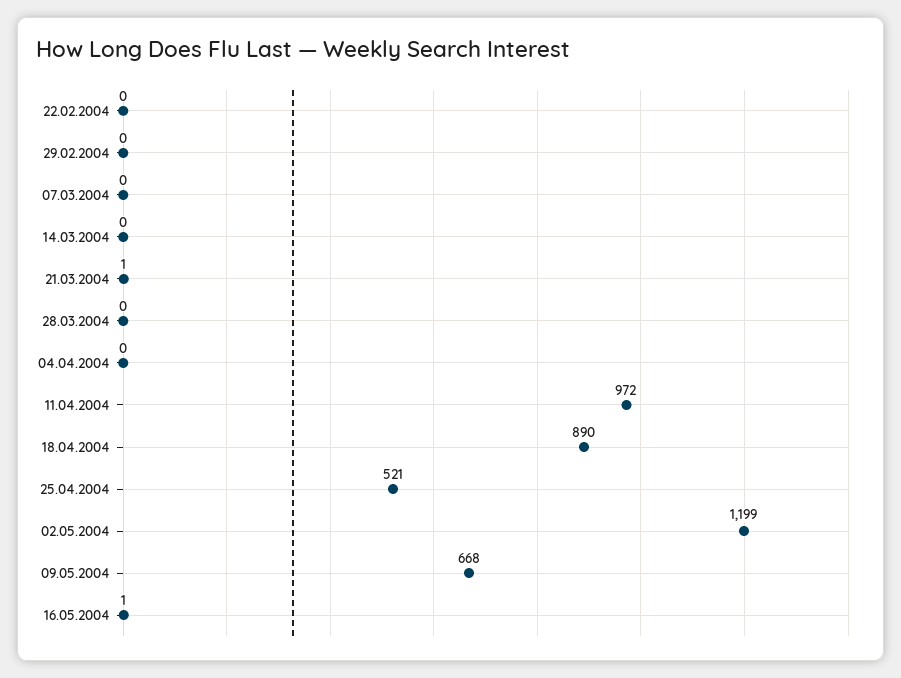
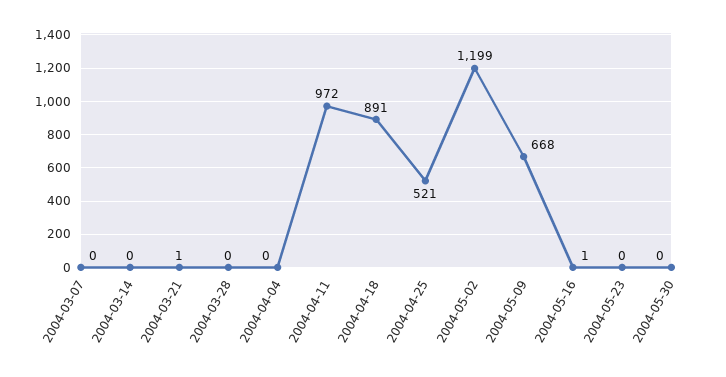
22.02.2004: 0 -> none
29.02.2004: 0 -> none
18.04.2004: 890 -> 891
2004-05-23: none -> 0
2004-05-30: none -> 0

